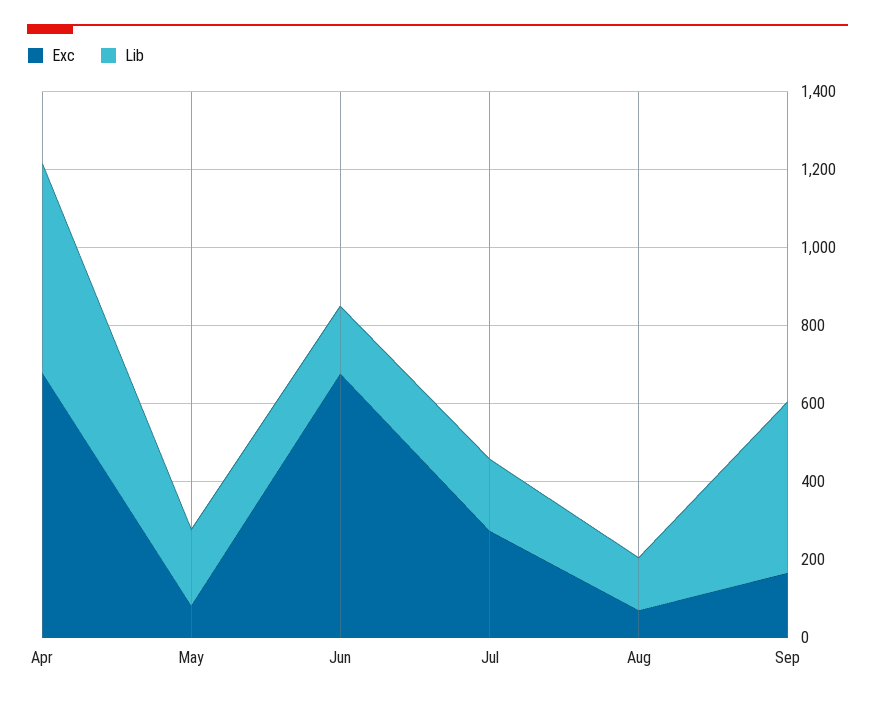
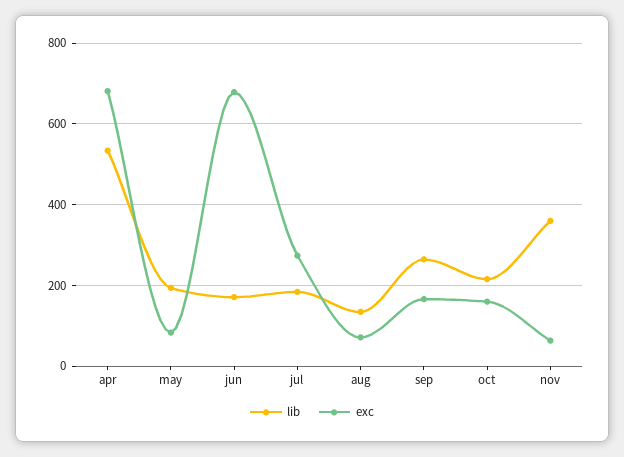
Lib, Sep: 450 -> 260
Lib, oct: none -> 220
Exc, oct: none -> 160
Lib, nov: none -> 360
Exc, nov: none -> 60

